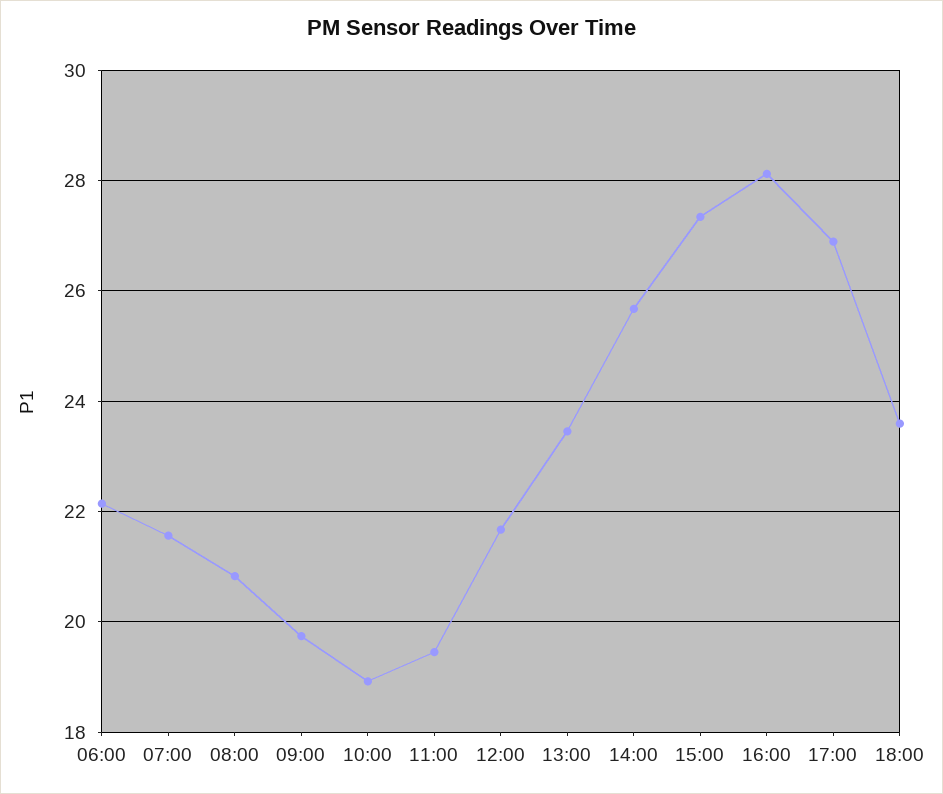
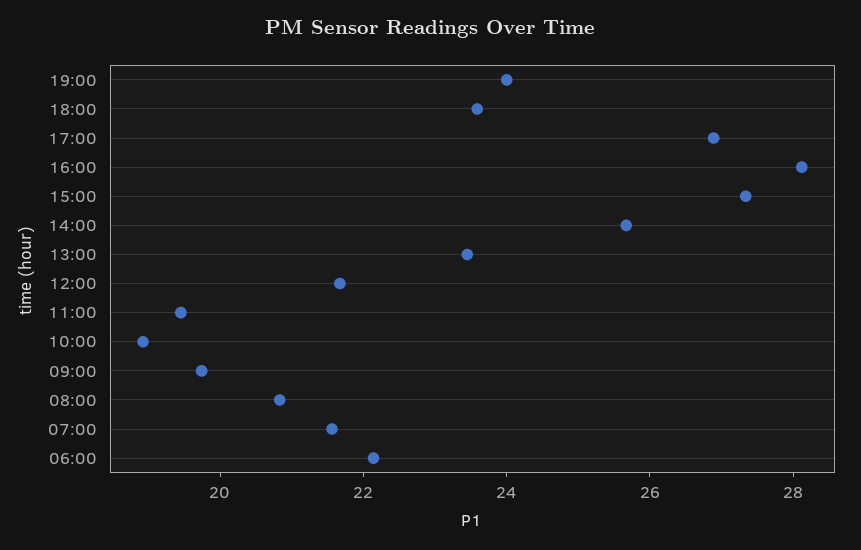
19:00: none -> 24

